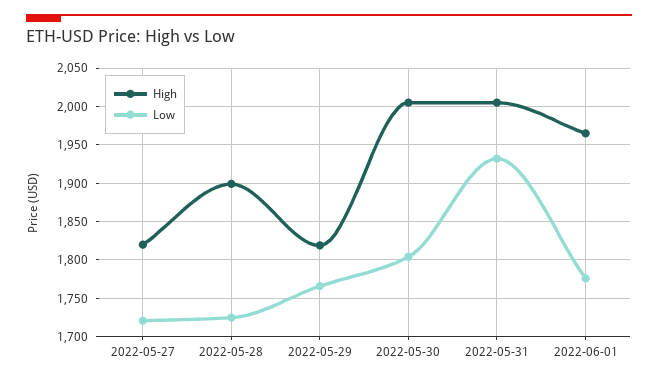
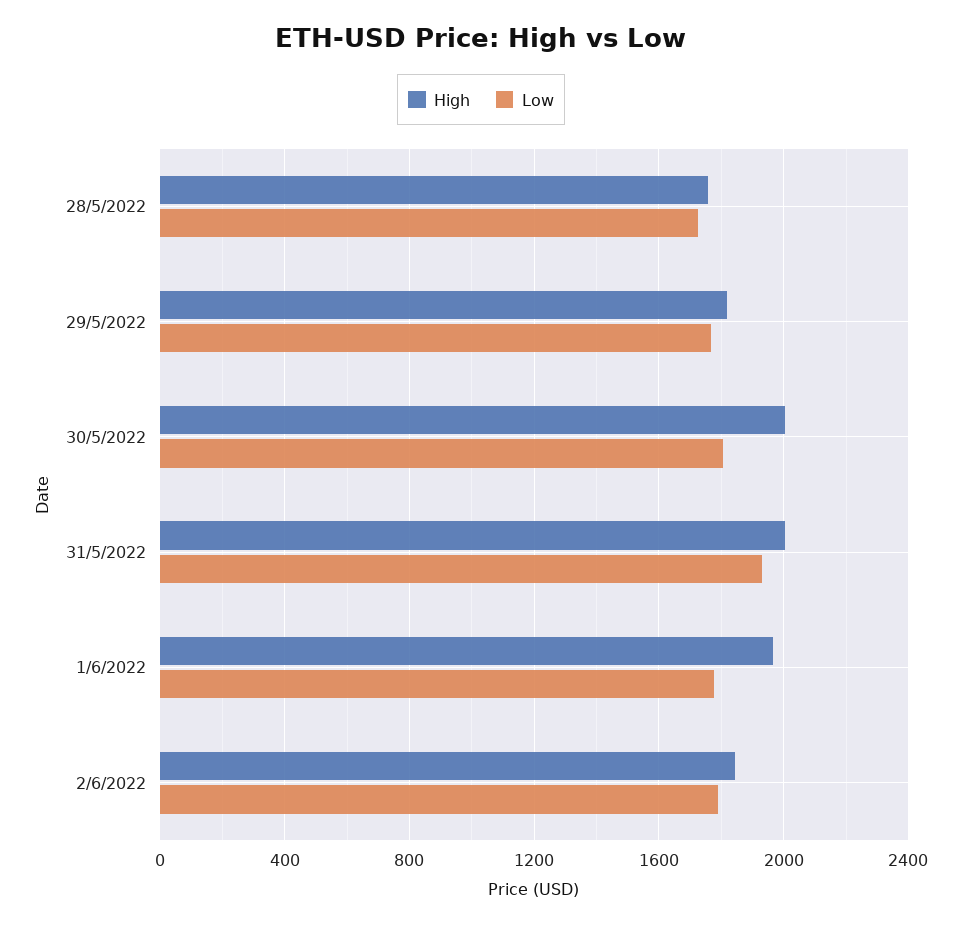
High, 2022-05-27: 1820 -> none
Low, 2022-05-27: 1720 -> none
High, 2022-05-28: 1900 -> 1750
High, 2/6/2022: none -> 1850
Low, 2/6/2022: none -> 1800

